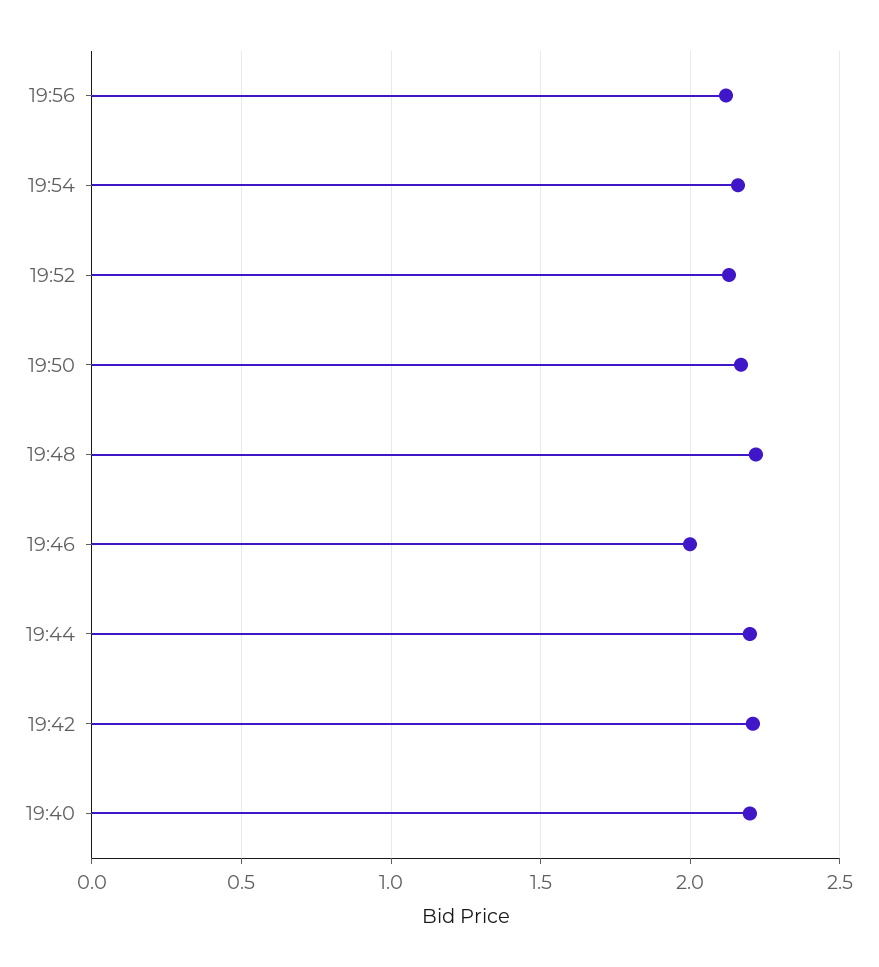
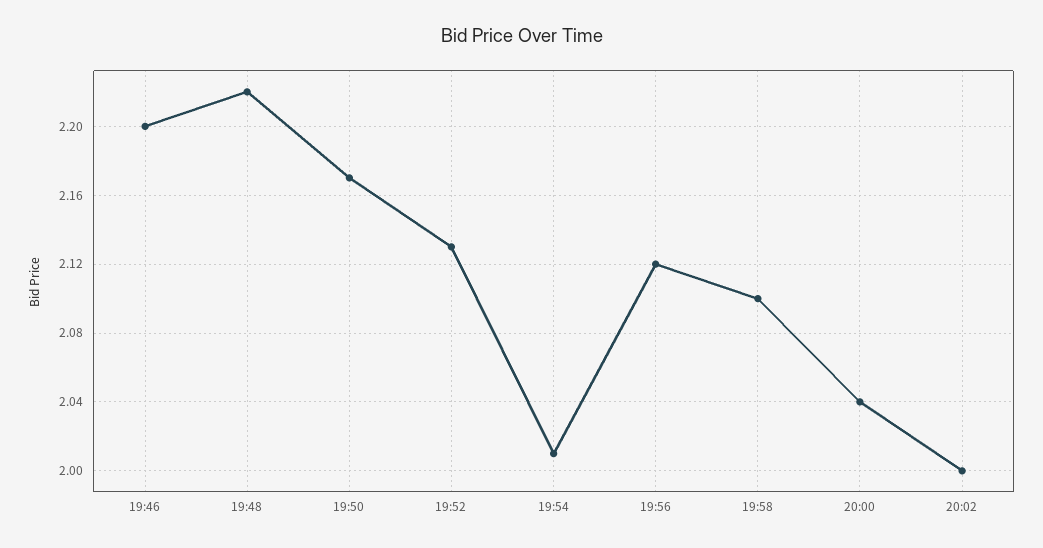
19:54: 2.15 -> 2.01
19:46: 2 -> 2.2
19:44: 2.2 -> none
19:42: 2.2 -> none
19:40: 2.2 -> none
19:58: none -> 2.1
20:00: none -> 2.04
20:02: none -> 2

